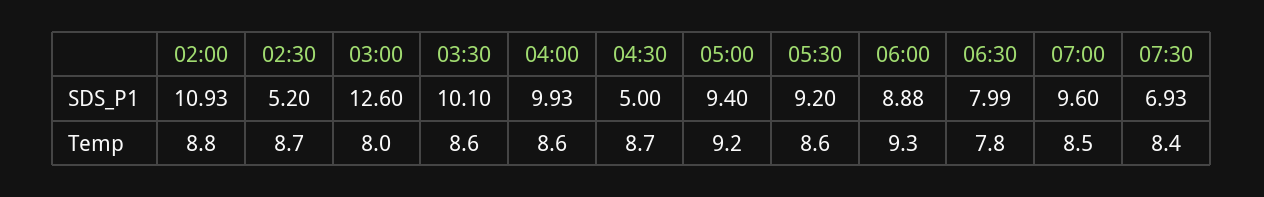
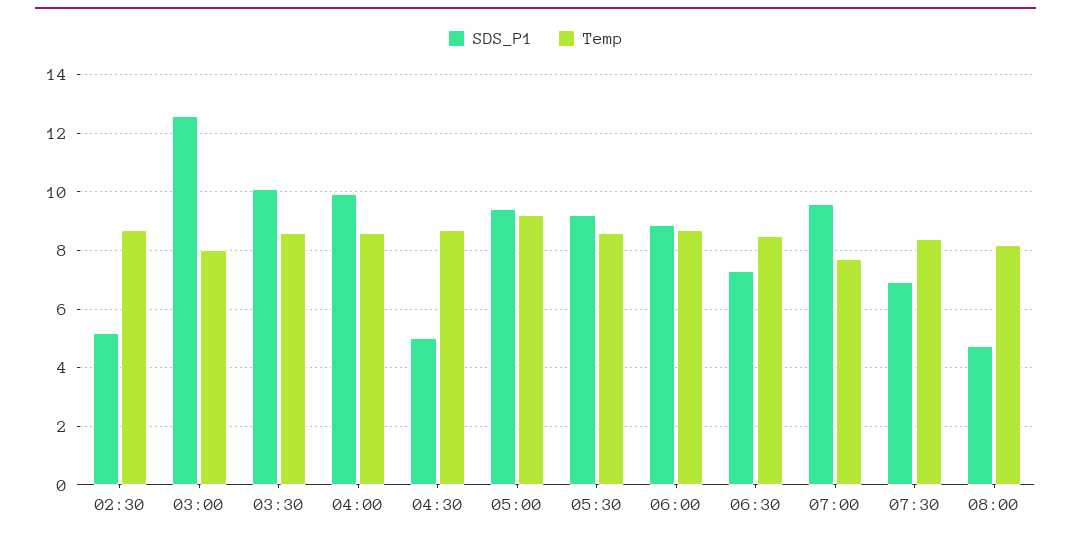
SDS_P1, 02:00: 10.93 -> none
SDS_P1, 06:30: 7.99 -> 7.25
Temp, 02:00: 8.8 -> none
Temp, 06:00: 9.3 -> 8.75
Temp, 06:30: 7.8 -> 8.5
Temp, 07:00: 8.5 -> 7.75
SDS_P1, 08:00: none -> 4.75
Temp, 08:00: none -> 8.25

